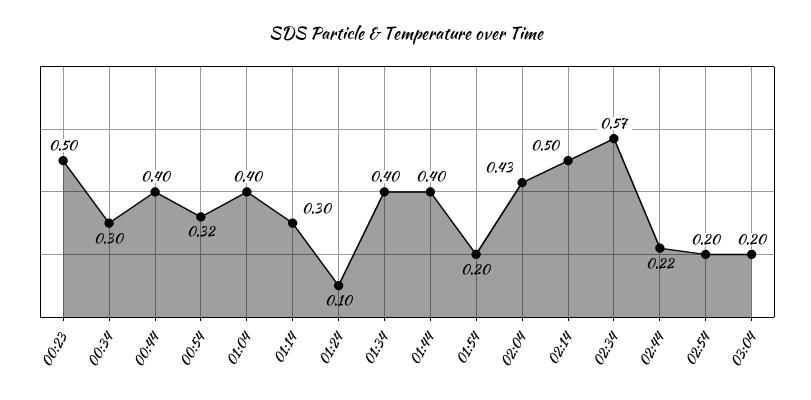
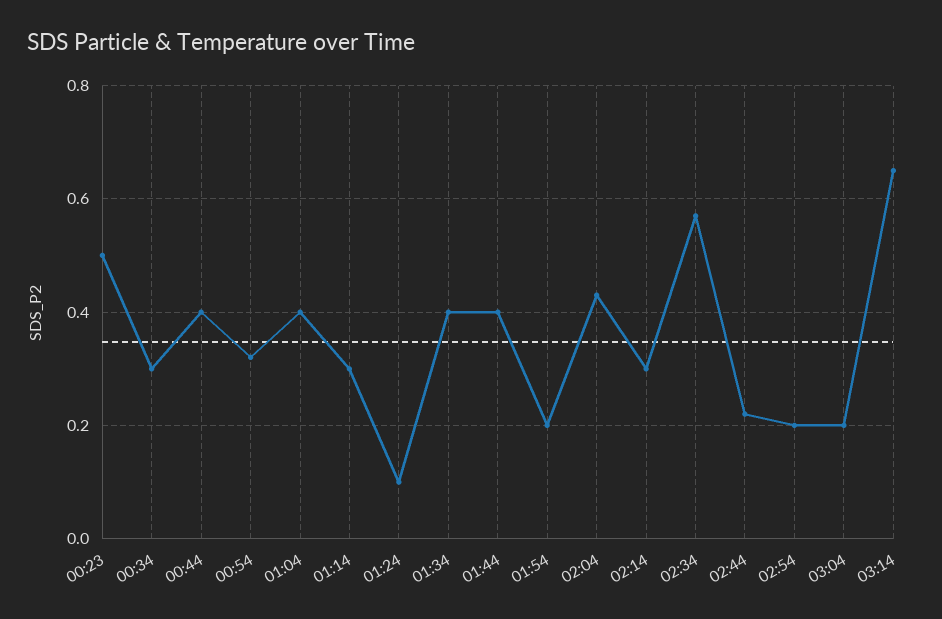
02:14: 0.5 -> 0.3
03:14: none -> 0.65

